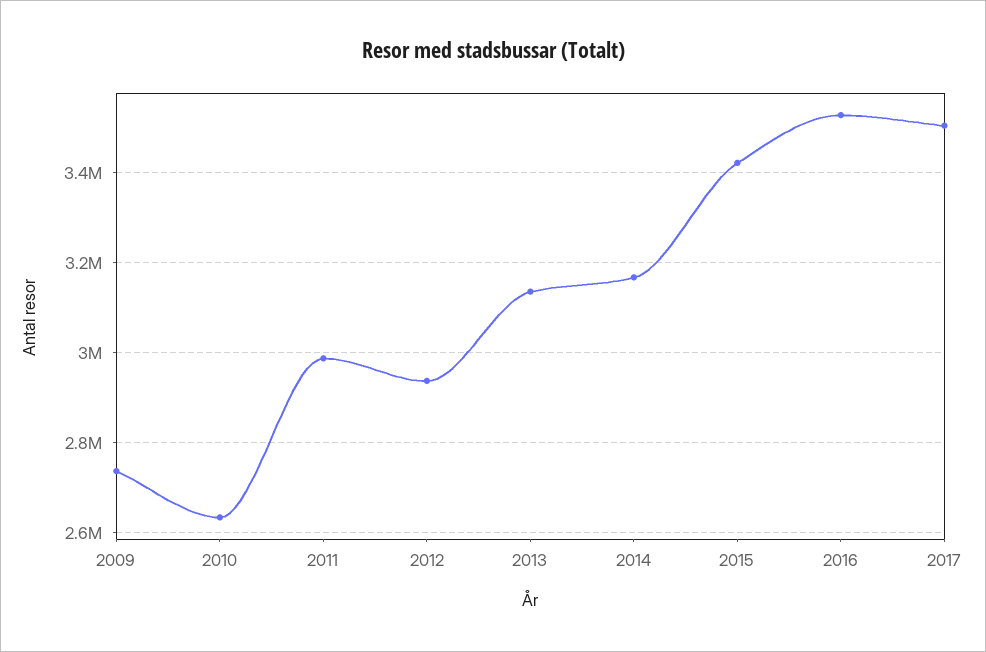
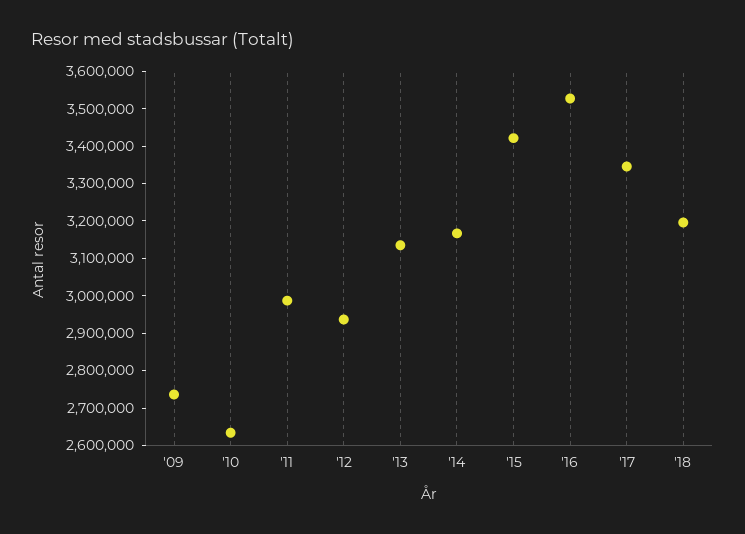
2017: 3500000 -> 3350000
'18: none -> 3200000

